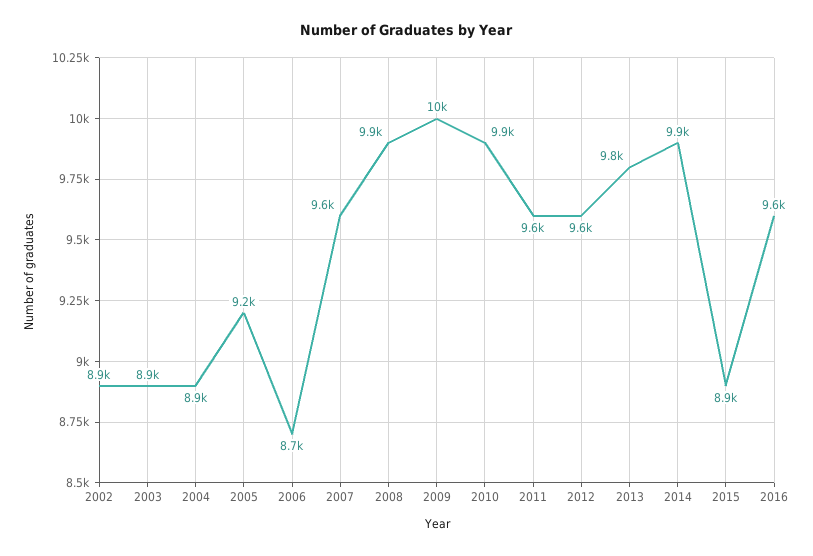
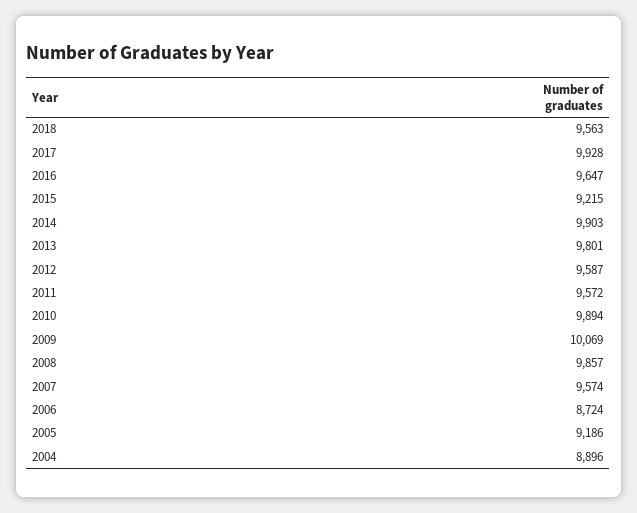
2002: 8900 -> none
2003: 8900 -> none
2015: 8900 -> 9215
2018: none -> 9563
2017: none -> 9928

